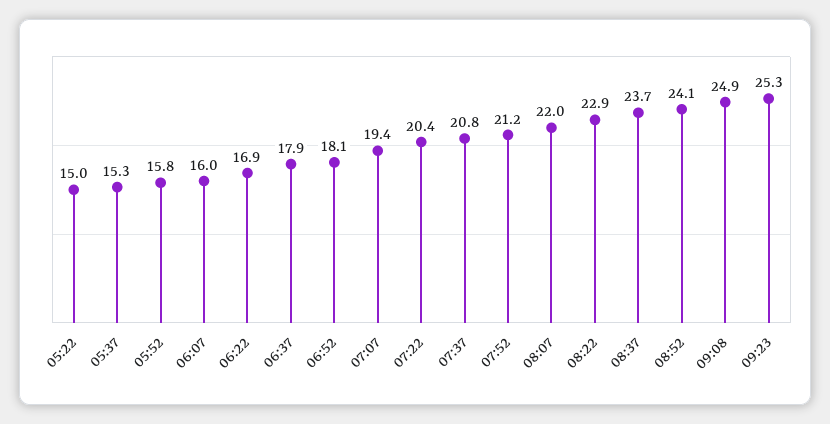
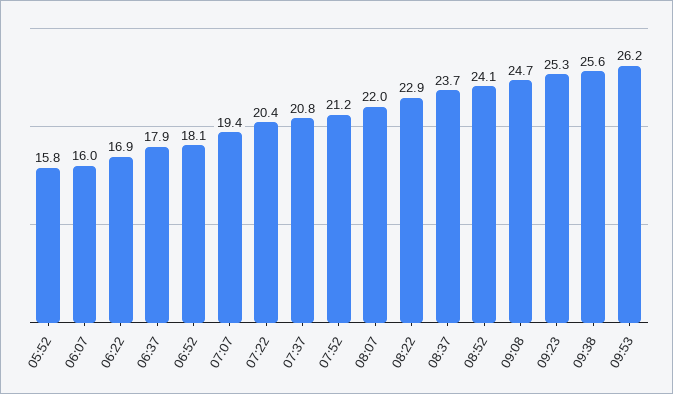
05:22: 15 -> none
05:37: 15.3 -> none
09:08: 24.9 -> 24.7
09:38: none -> 25.6
09:53: none -> 26.2

